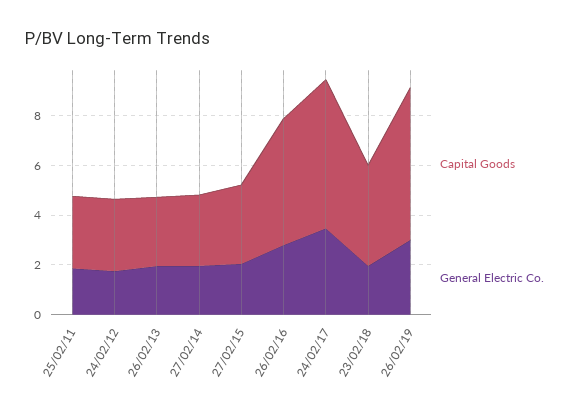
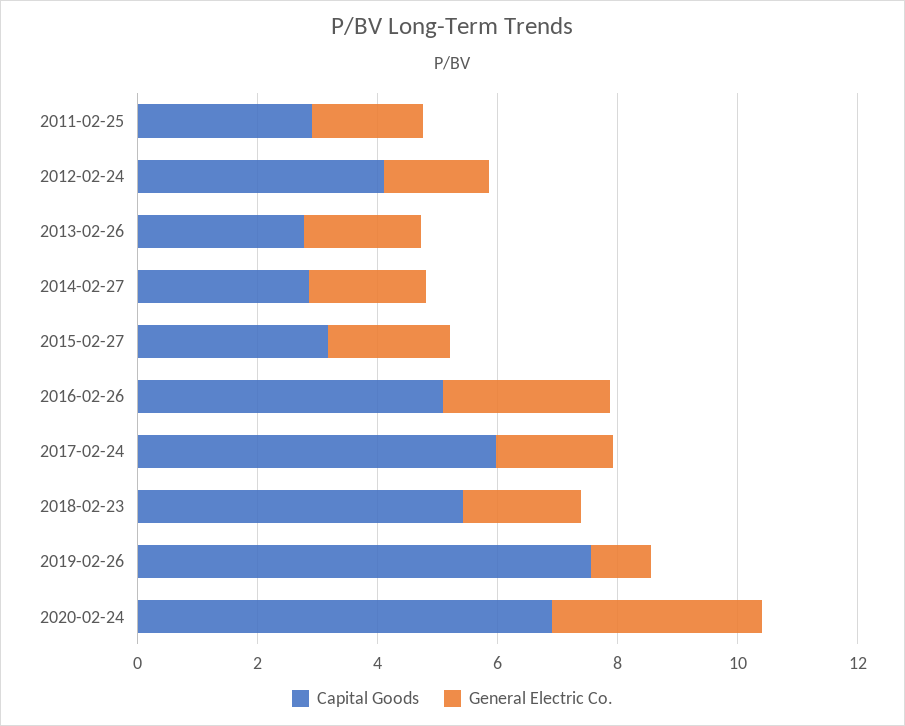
Capital Goods, 24/02/12: 3 -> 4
General Electric Co., 24/02/17: 3.5 -> 2
Capital Goods, 23/02/18: 4 -> 5.5
Capital Goods, 26/02/19: 6 -> 7.5
General Electric Co., 26/02/19: 3 -> 1
Capital Goods, 2020-02-24: none -> 7
General Electric Co., 2020-02-24: none -> 3.5

